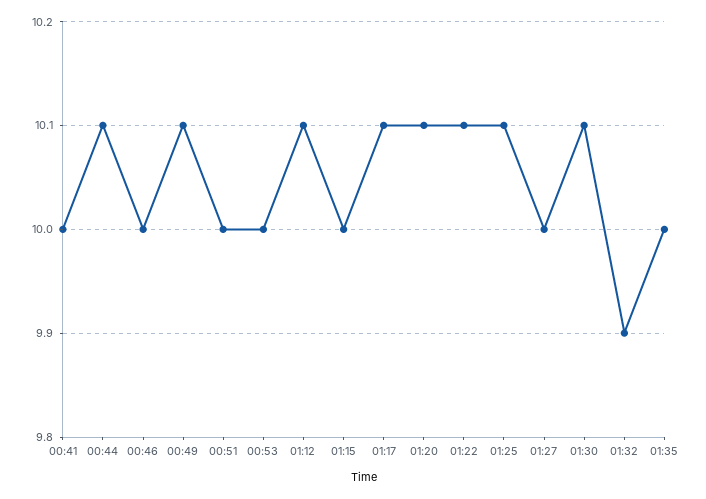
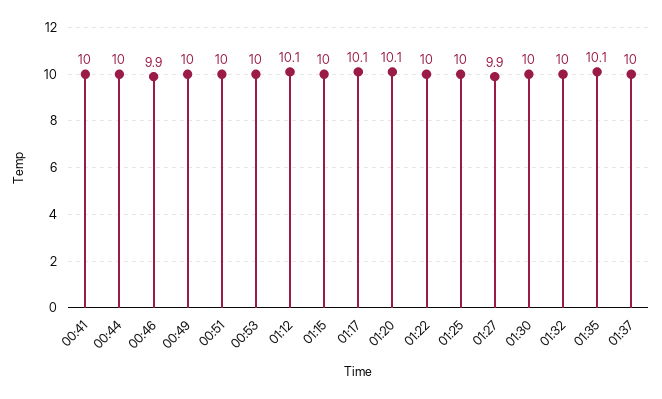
00:44: 10.1 -> 10
00:46: 10 -> 9.9
00:49: 10.1 -> 10
01:22: 10.1 -> 10
01:25: 10.1 -> 10
01:27: 10 -> 9.9
01:30: 10.1 -> 10
01:32: 9.9 -> 10
01:35: 10 -> 10.1
01:37: none -> 10

